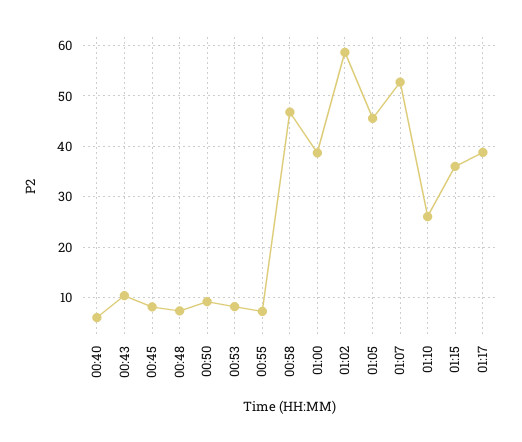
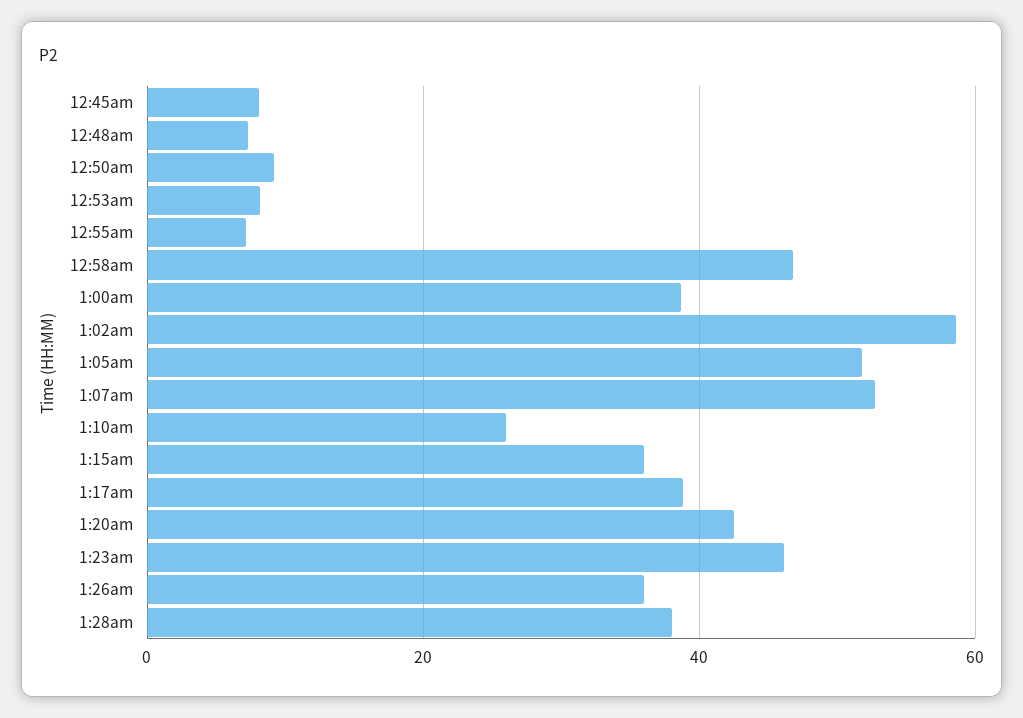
00:40: 6 -> none
00:43: 10 -> none
01:05: 46 -> 52
1:20am: none -> 42
1:23am: none -> 46
1:26am: none -> 36
1:28am: none -> 38

